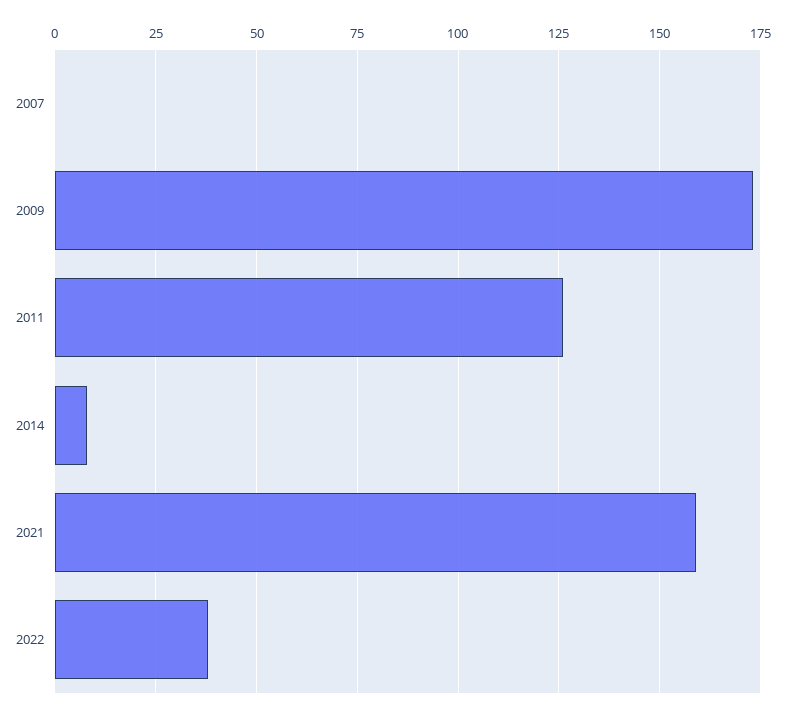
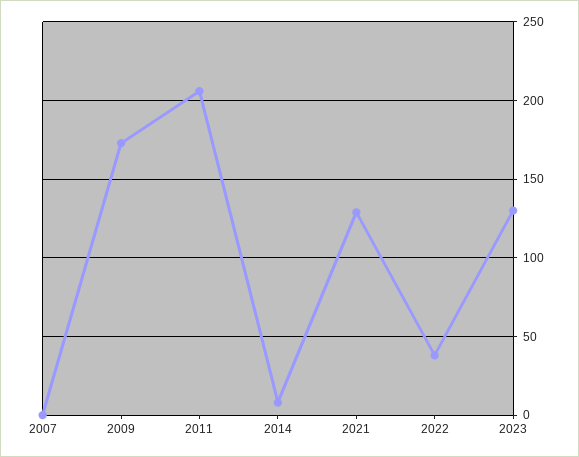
2011: 125 -> 205
2021: 160 -> 130
2023: none -> 130

